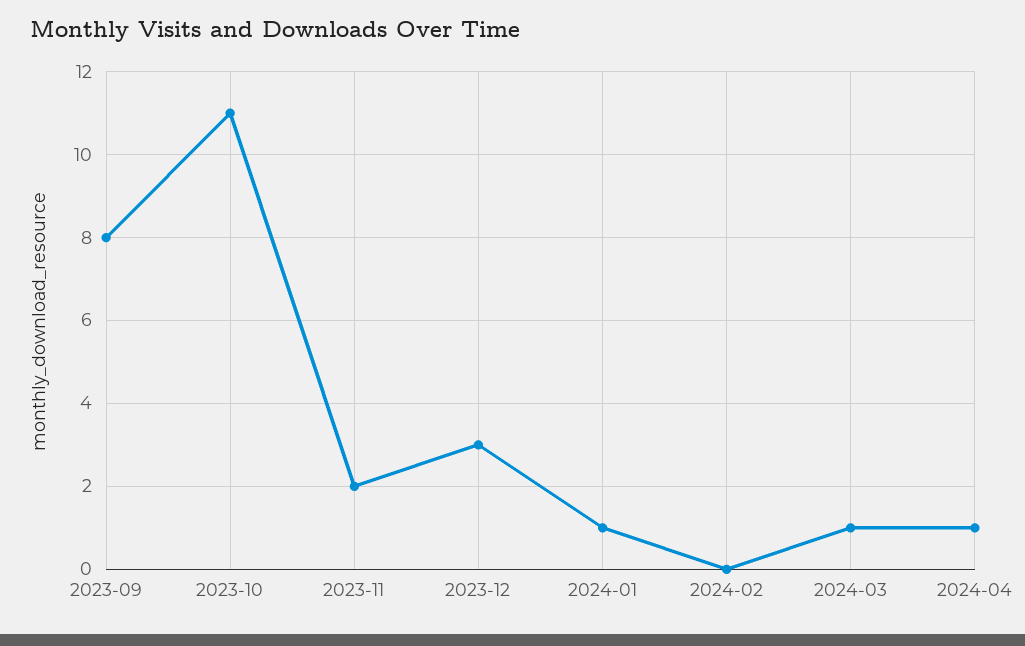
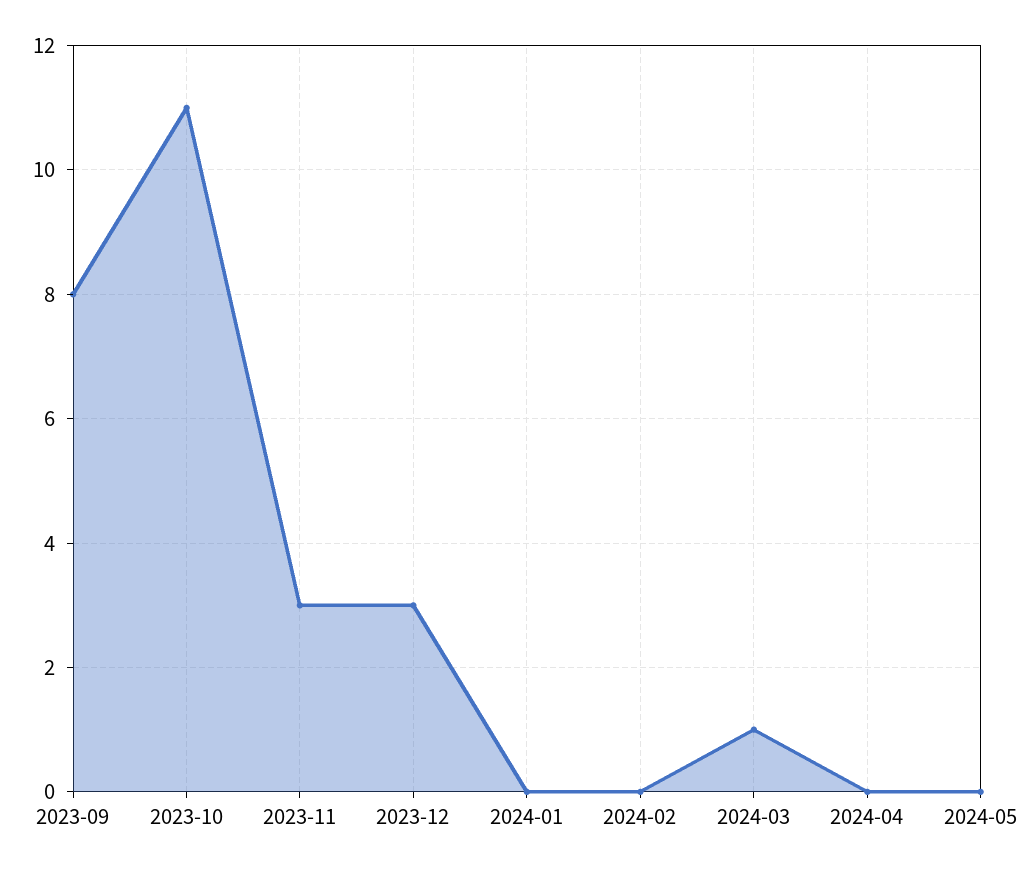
2023-11: 2 -> 3
2024-01: 1 -> 0
2024-04: 1 -> 0
2024-05: none -> 0

